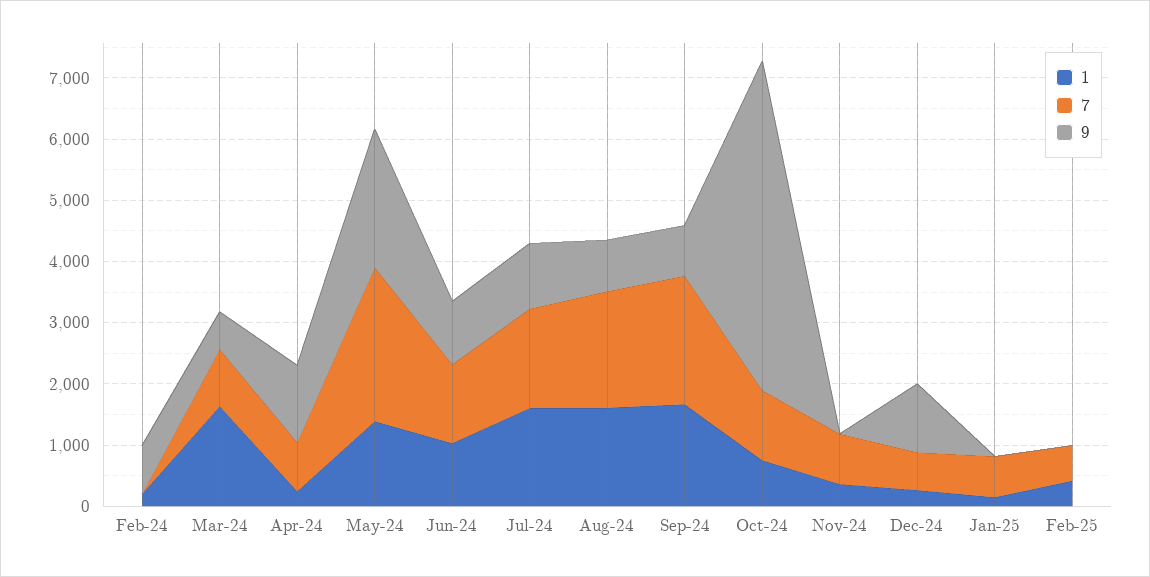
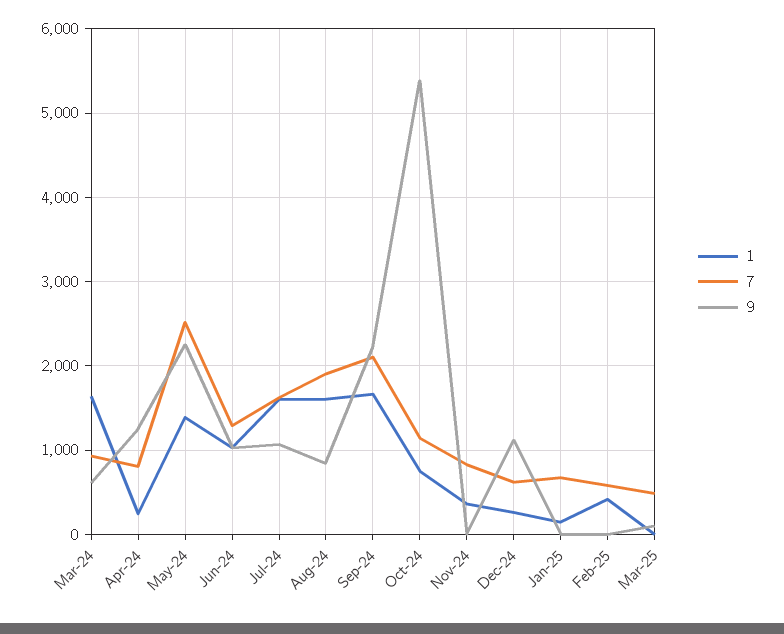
1, Feb-24: 200 -> none
7, Feb-24: 0 -> none
9, Feb-24: 800 -> none
9, Sep-24: 800 -> 2200
1, Mar-25: none -> 0
7, Mar-25: none -> 500
9, Mar-25: none -> 100

